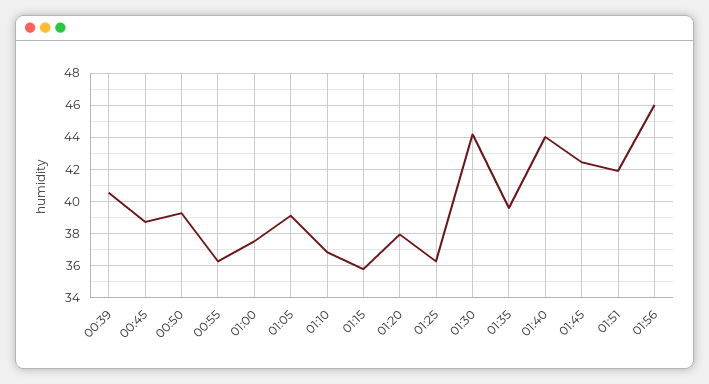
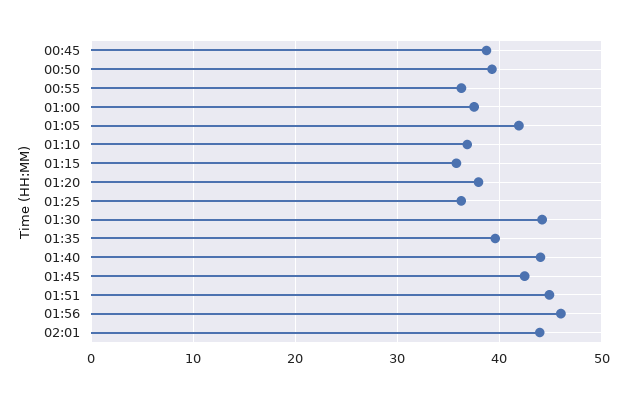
00:39: 40.5 -> none
01:05: 39 -> 42
01:51: 42 -> 45
02:01: none -> 44

